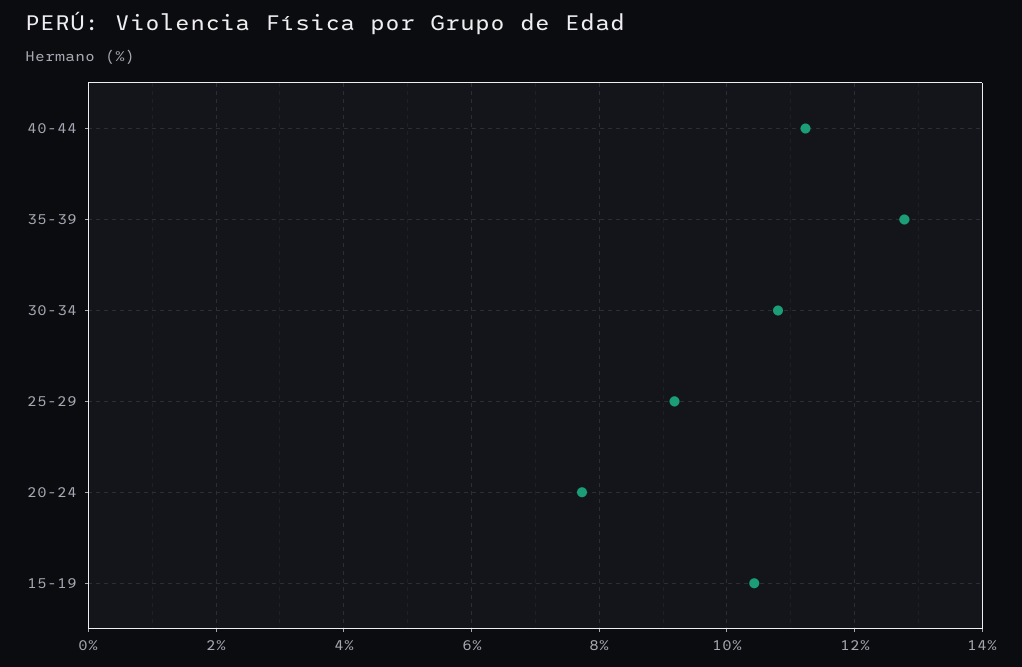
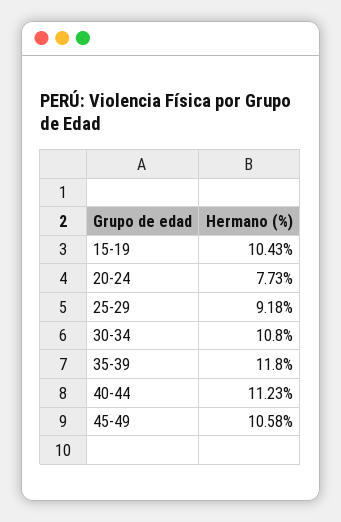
35-39: 12.8 -> 11.8
45-49: none -> 10.58

